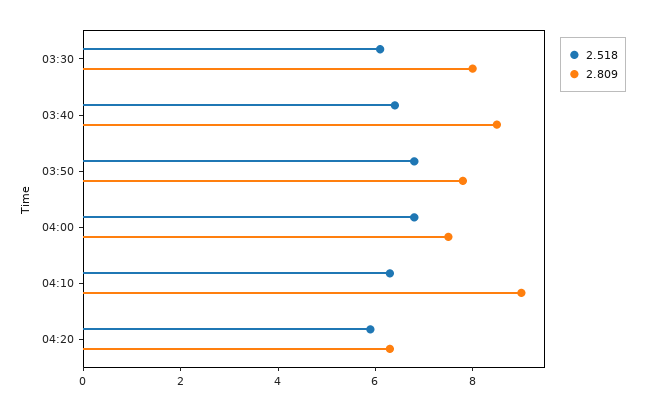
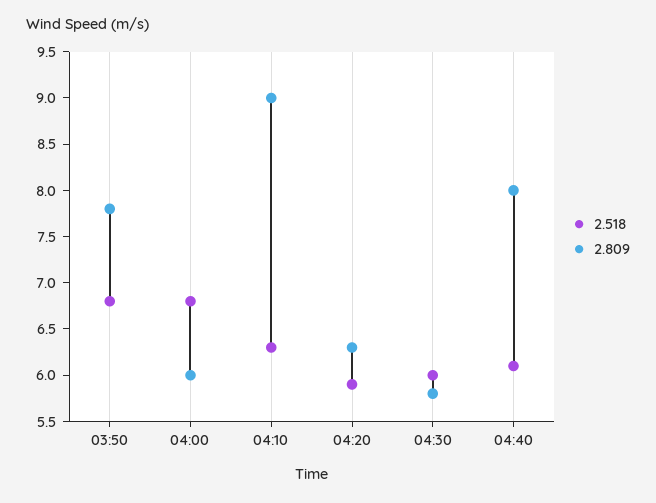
2.518, 03:30: 6 -> none
2.809, 03:30: 8 -> none
2.518, 03:40: 6.5 -> none
2.809, 03:40: 8.5 -> none
2.809, 04:00: 7.5 -> 6
2.518, 04:30: none -> 6
2.809, 04:30: none -> 5.8
2.518, 04:40: none -> 6.1
2.809, 04:40: none -> 8

